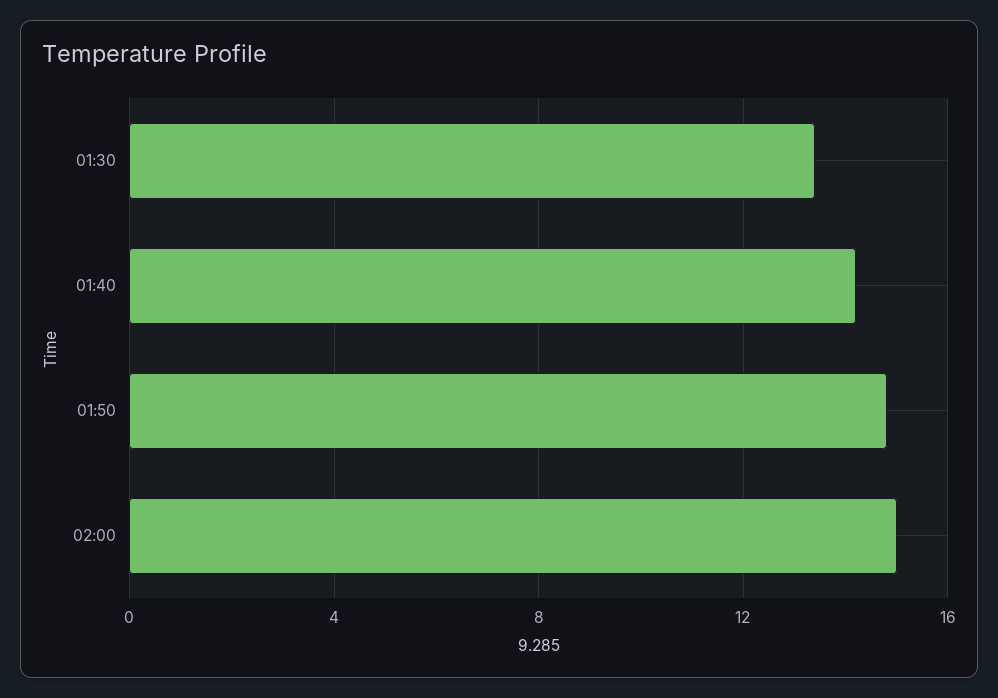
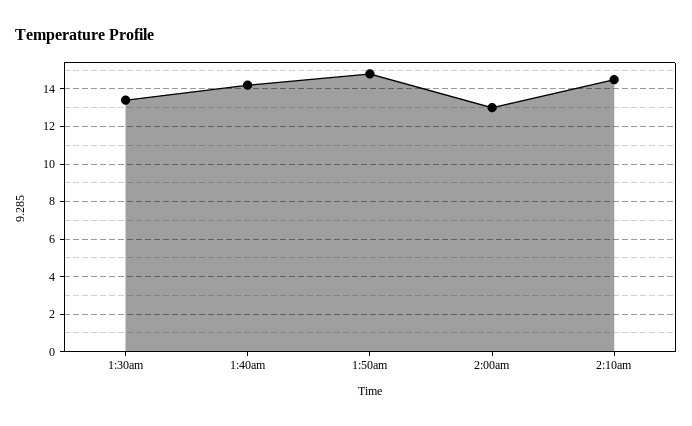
02:00: 15 -> 13
2:10am: none -> 14.5

